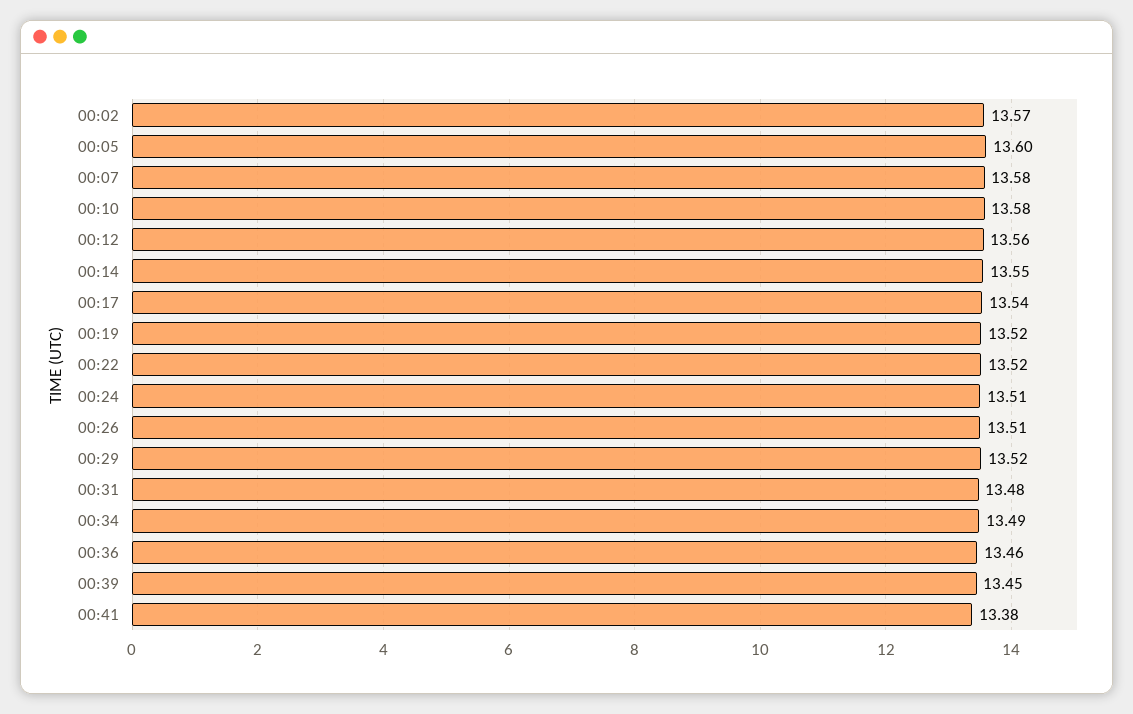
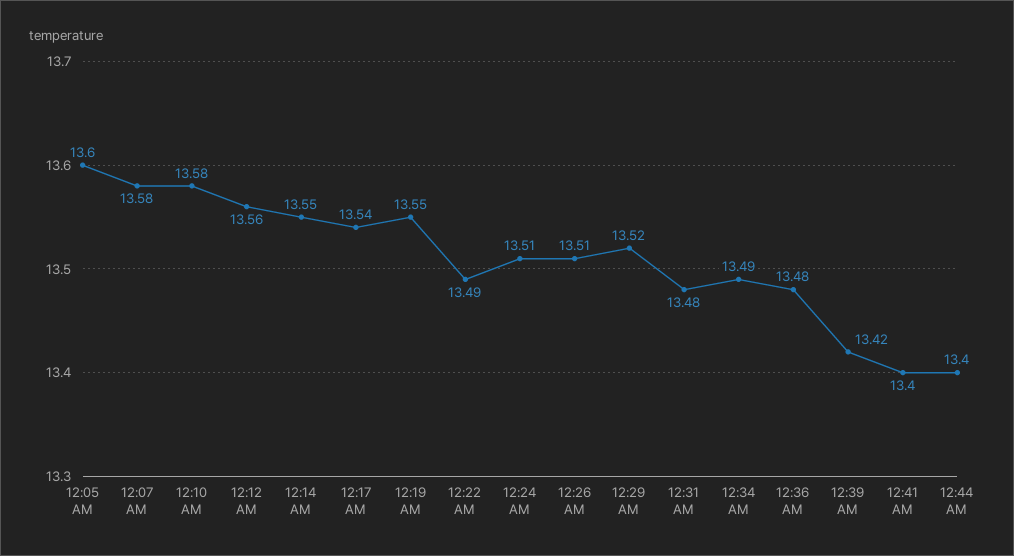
00:02: 13.57 -> none
00:19: 13.52 -> 13.55
00:22: 13.52 -> 13.49
00:36: 13.46 -> 13.48
00:39: 13.45 -> 13.42
00:41: 13.38 -> 13.4
12:44 AM: none -> 13.4

